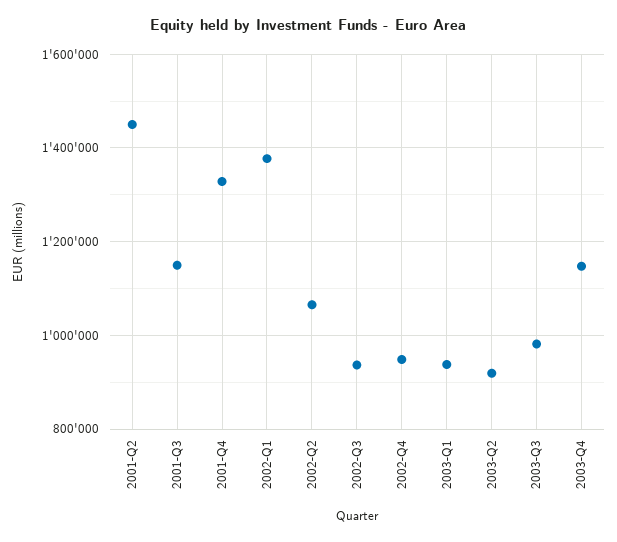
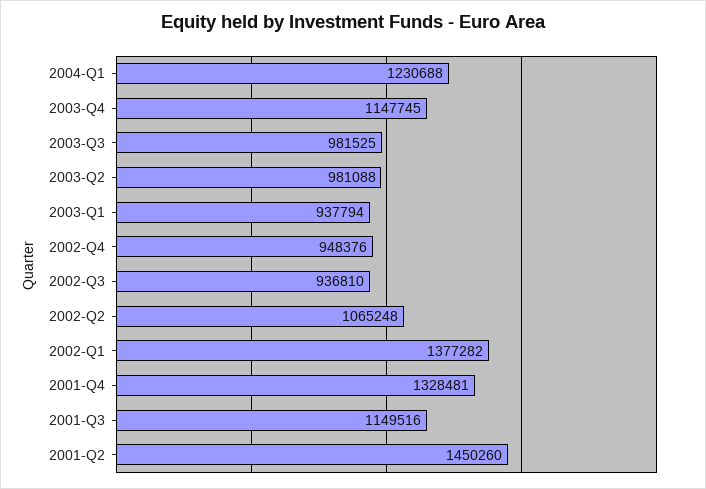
2003-Q2: 920000 -> 981088
2004-Q1: none -> 1230688

